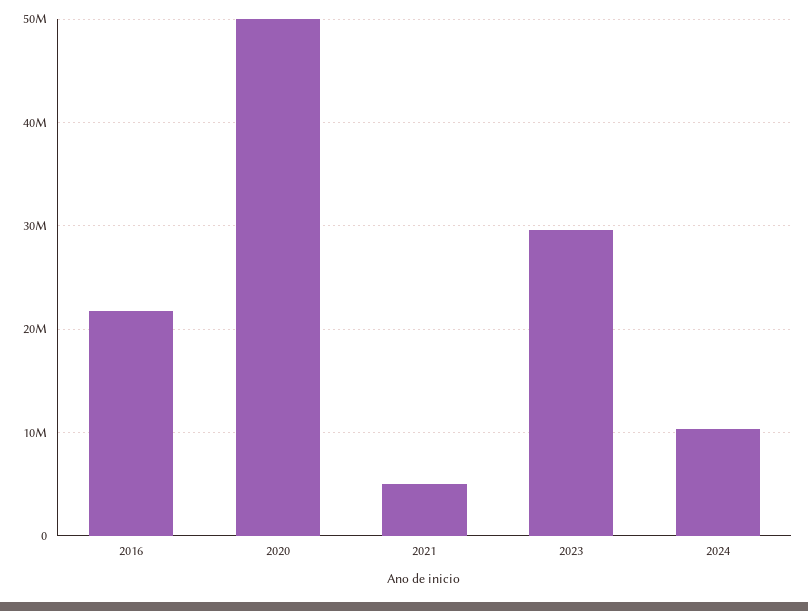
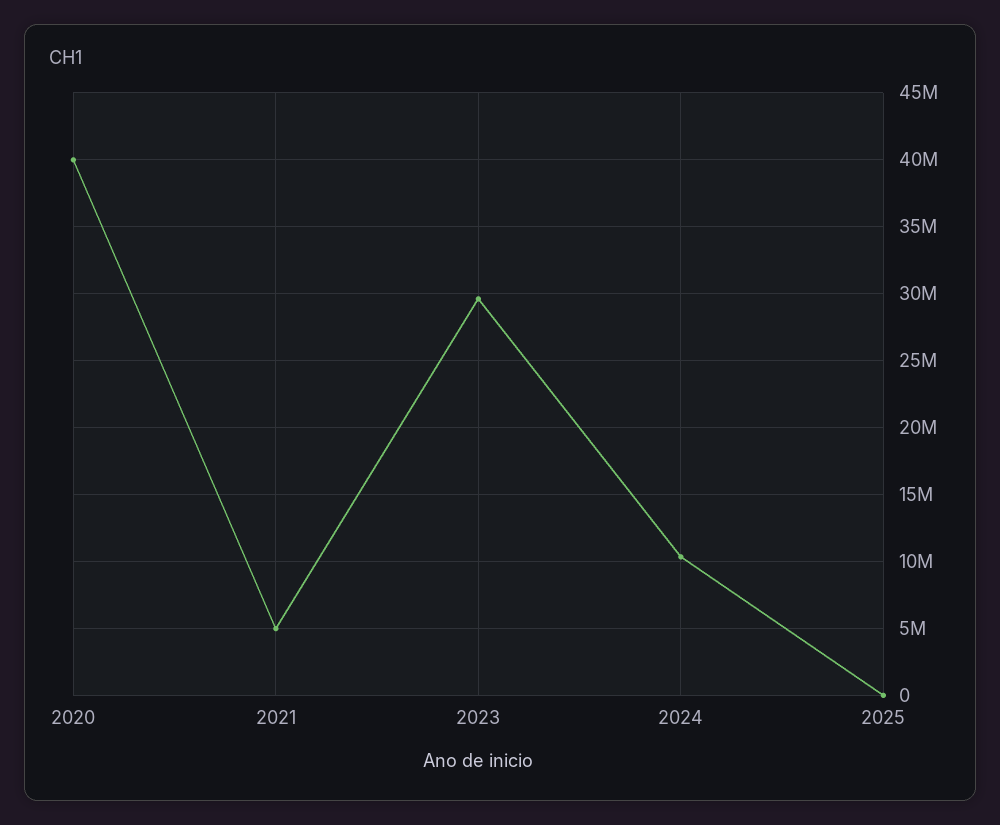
2016: 22000000 -> none
2020: 50000000 -> 40000000
2025: none -> 0

